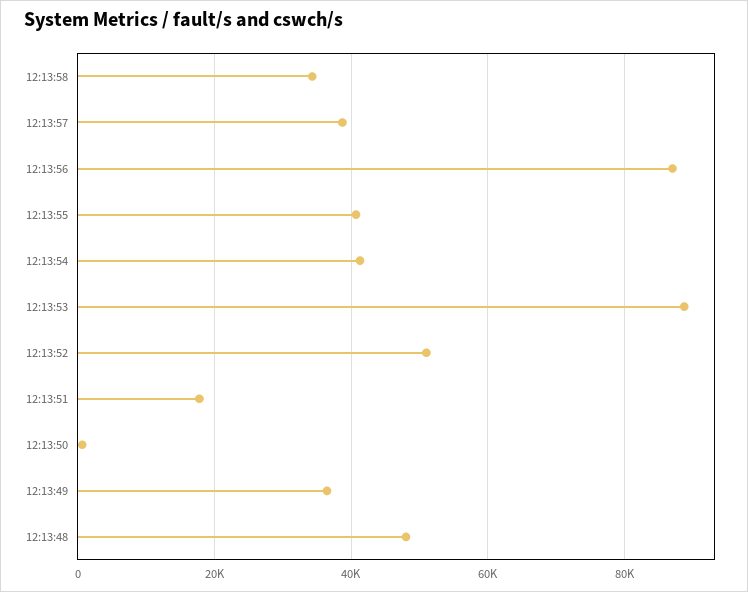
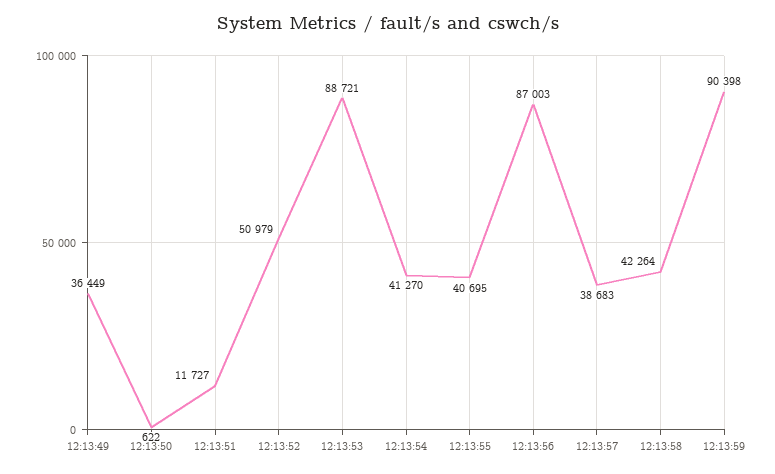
12:13:58: 34000 -> 42264
12:13:51: 18000 -> 11727
12:13:48: 48000 -> none
12:13:59: none -> 90398

